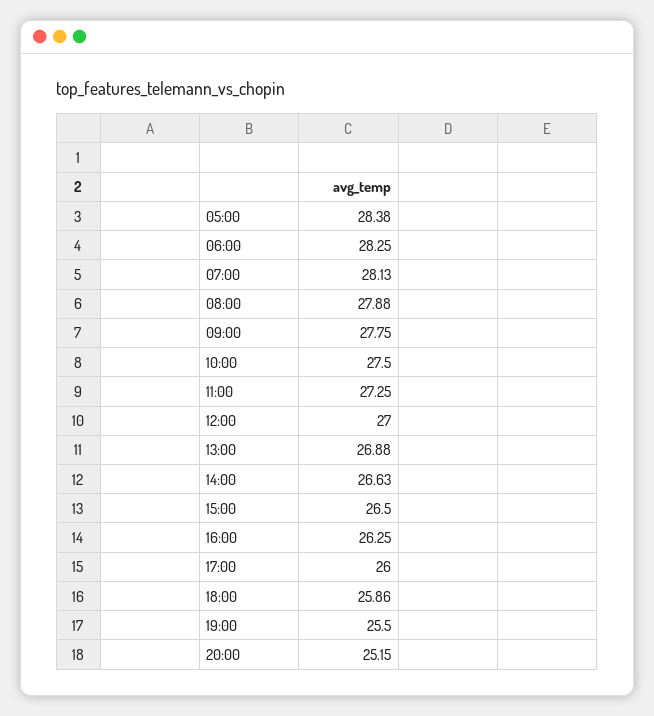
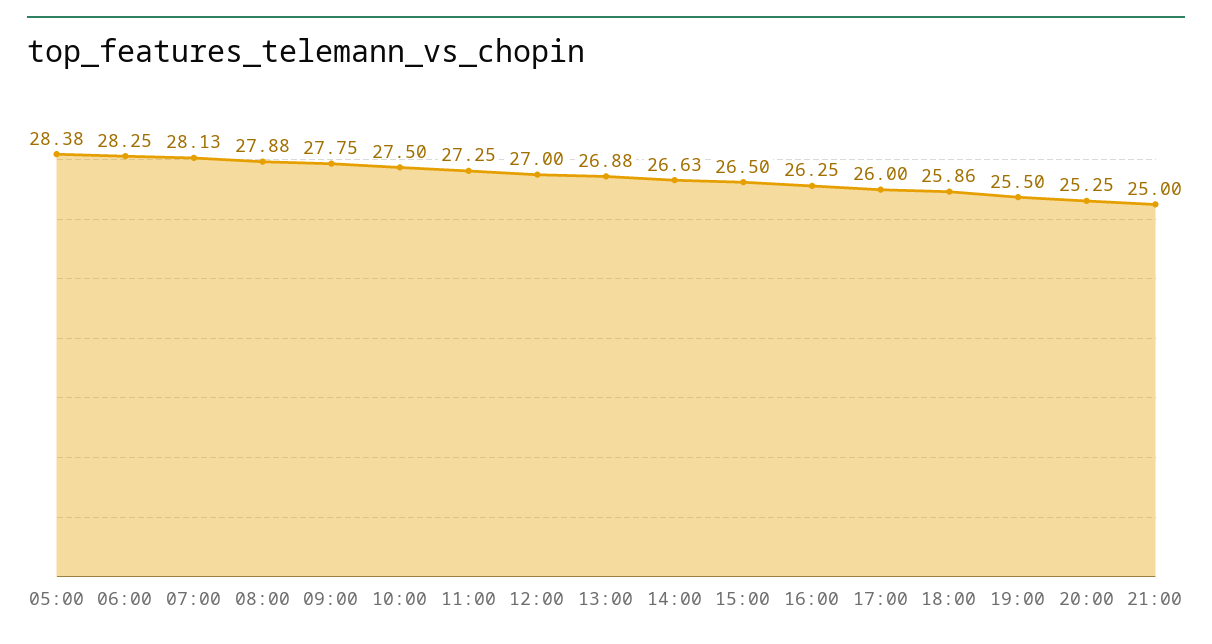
20:00: 25.15 -> 25.25
21:00: none -> 25

